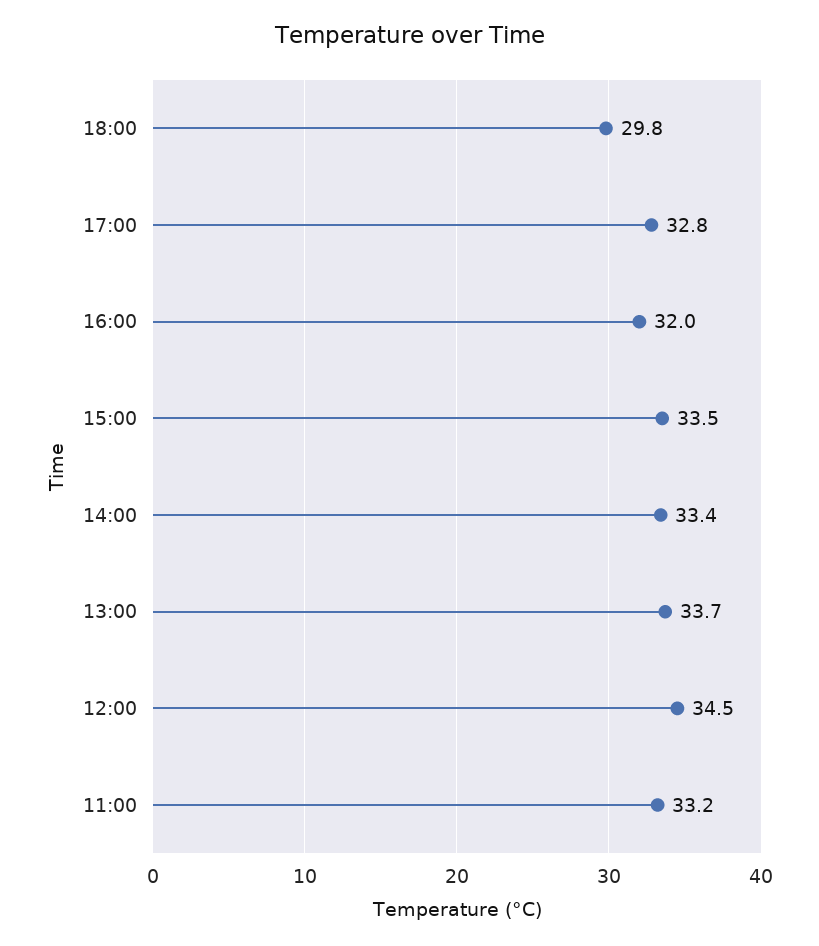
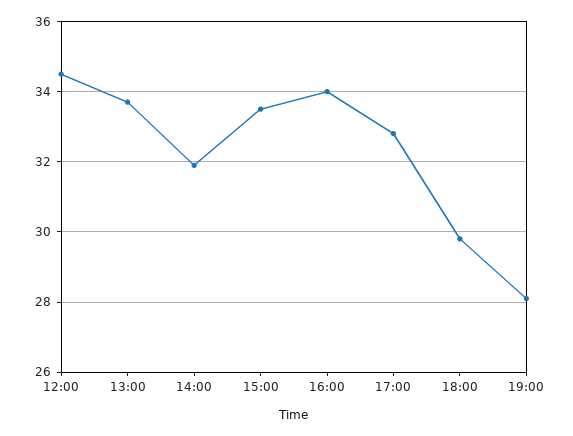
16:00: 32 -> 34
14:00: 33.4 -> 32
11:00: 33.2 -> none
19:00: none -> 28

